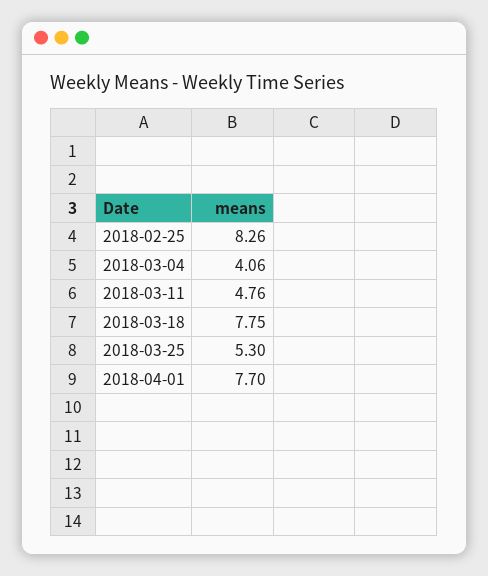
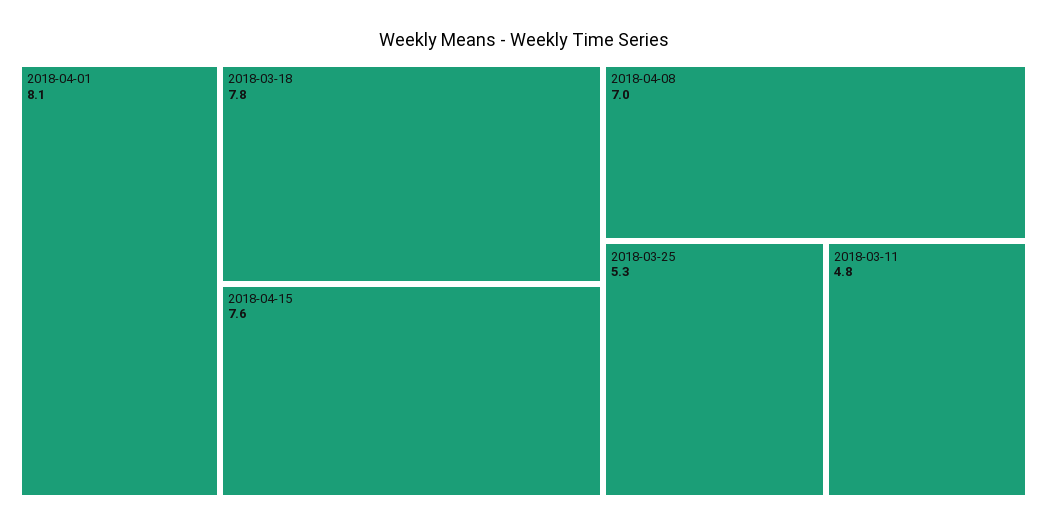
2018-02-25: 8.26 -> none
2018-03-04: 4.06 -> none
2018-04-01: 7.7 -> 8.1
2018-04-15: none -> 7.6
2018-04-08: none -> 7

